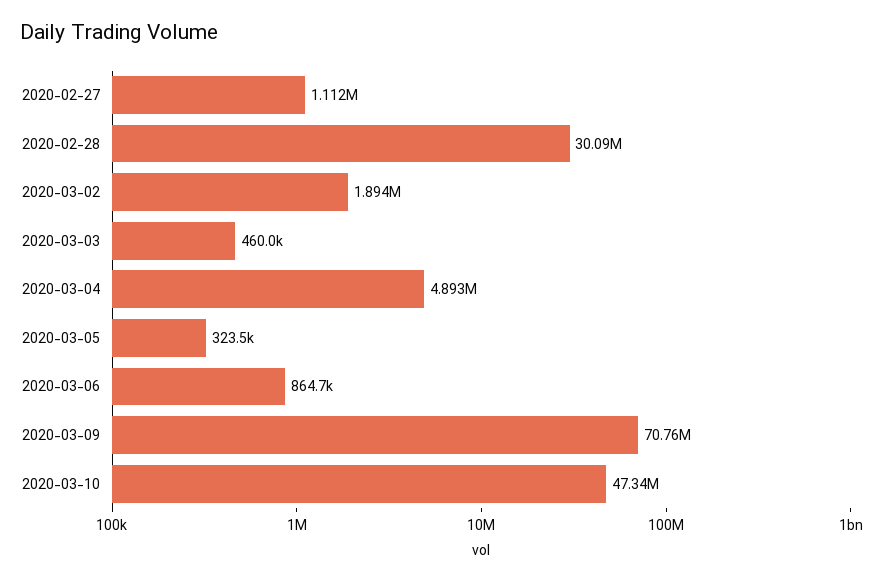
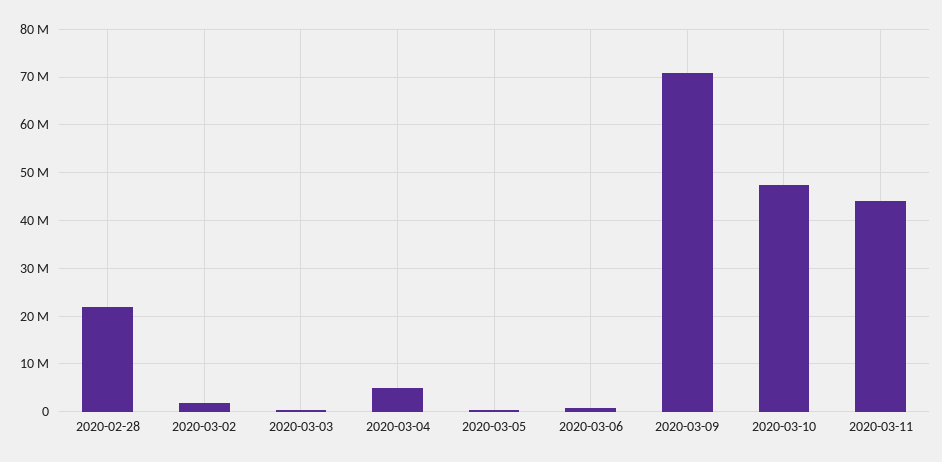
2020-02-27: 1112000 -> none
2020-02-28: 30090000 -> 22000000
2020-03-11: none -> 44000000

